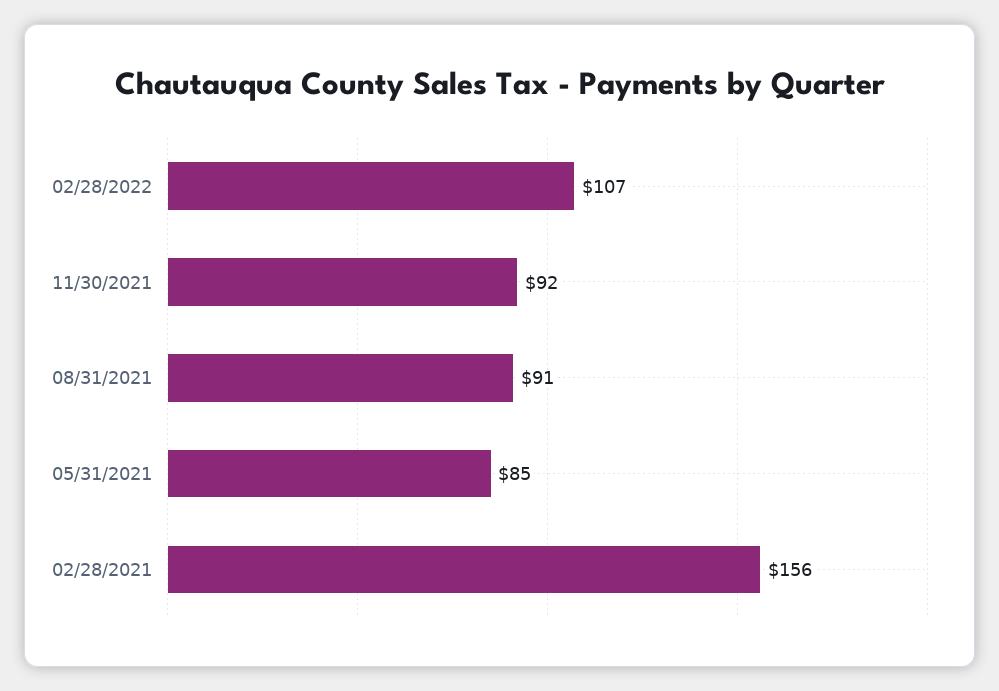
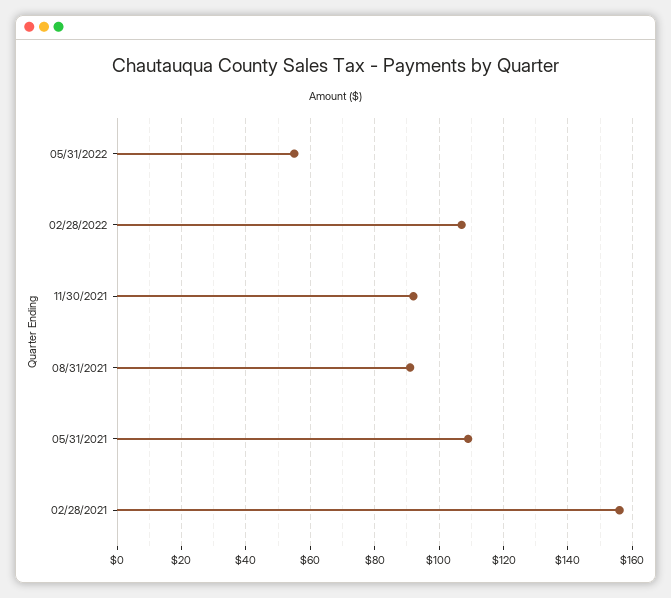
05/31/2021: 85 -> 110
05/31/2022: none -> 55

